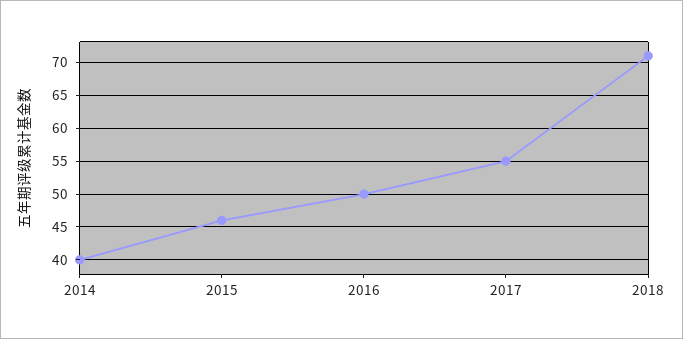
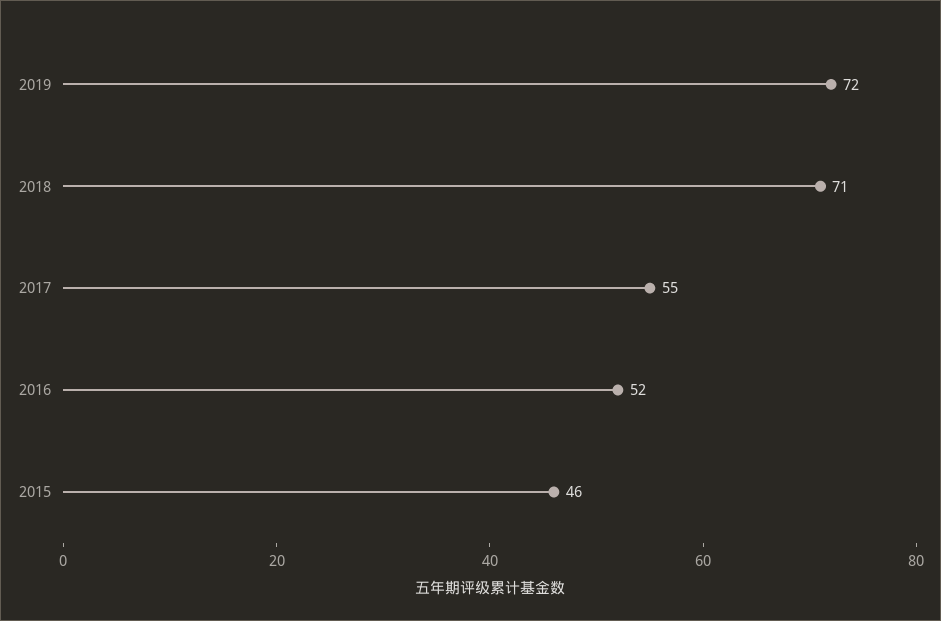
2014: 40 -> none
2016: 50 -> 52
2019: none -> 72

